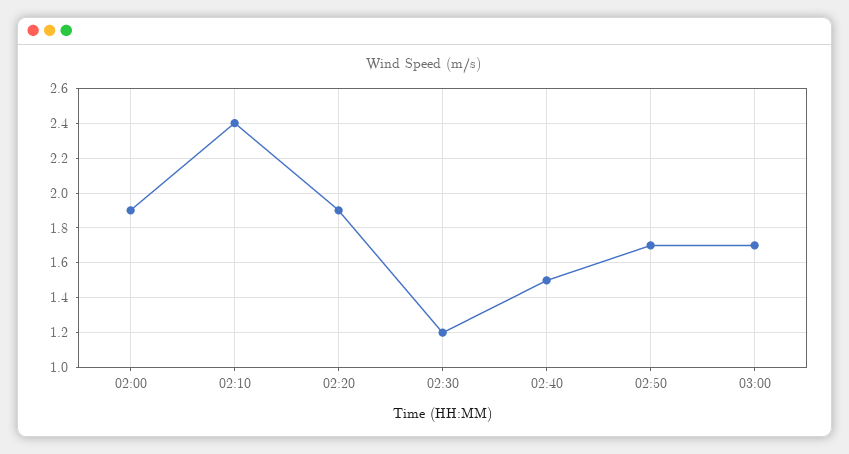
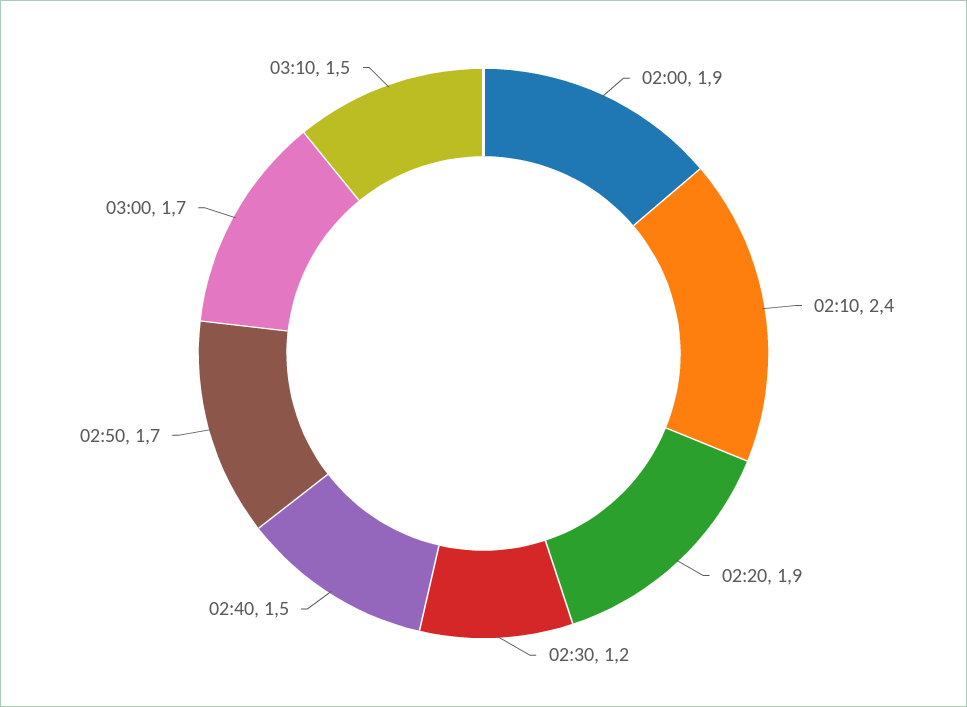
03:10: none -> 1.5

